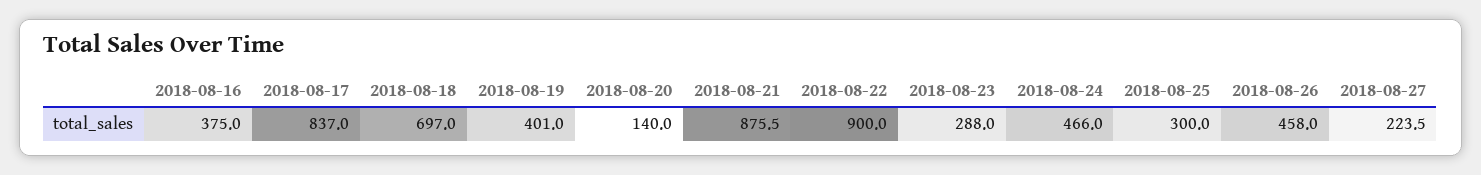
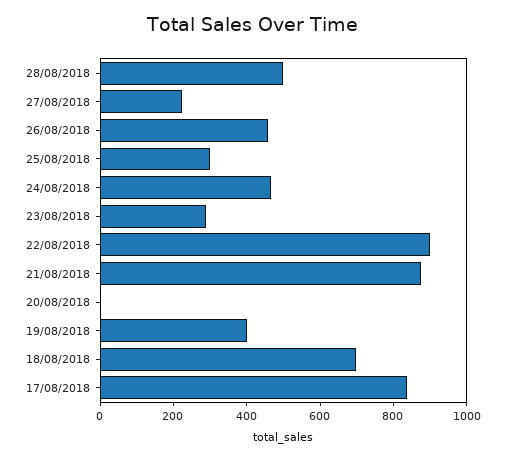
2018-08-16: 375 -> none
2018-08-20: 140 -> 0
28/08/2018: none -> 500

